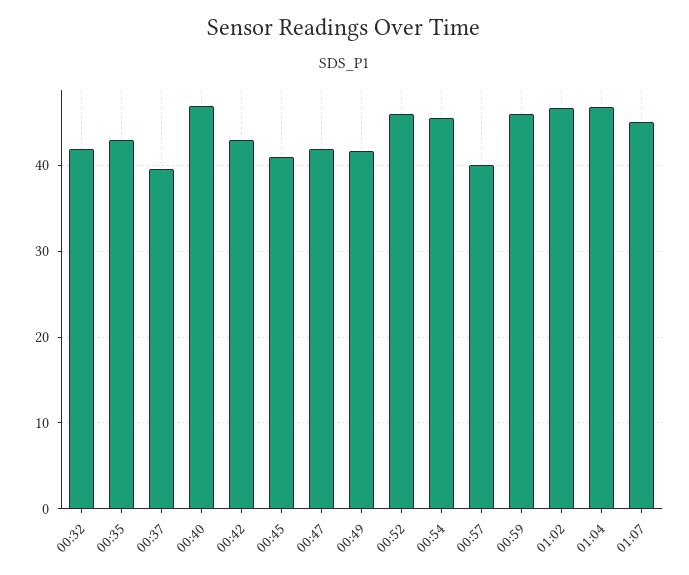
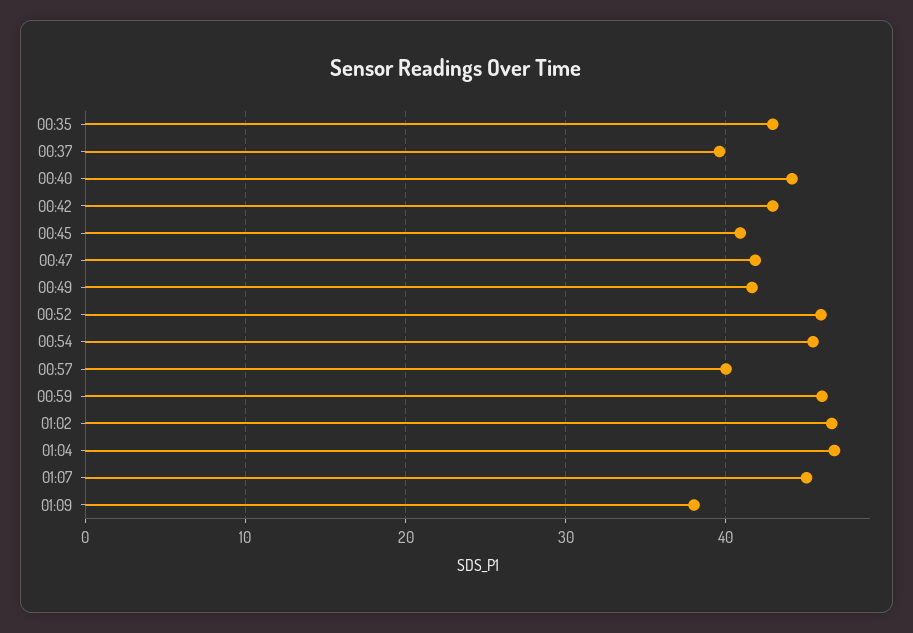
00:32: 42 -> none
00:40: 47 -> 44
01:09: none -> 38

